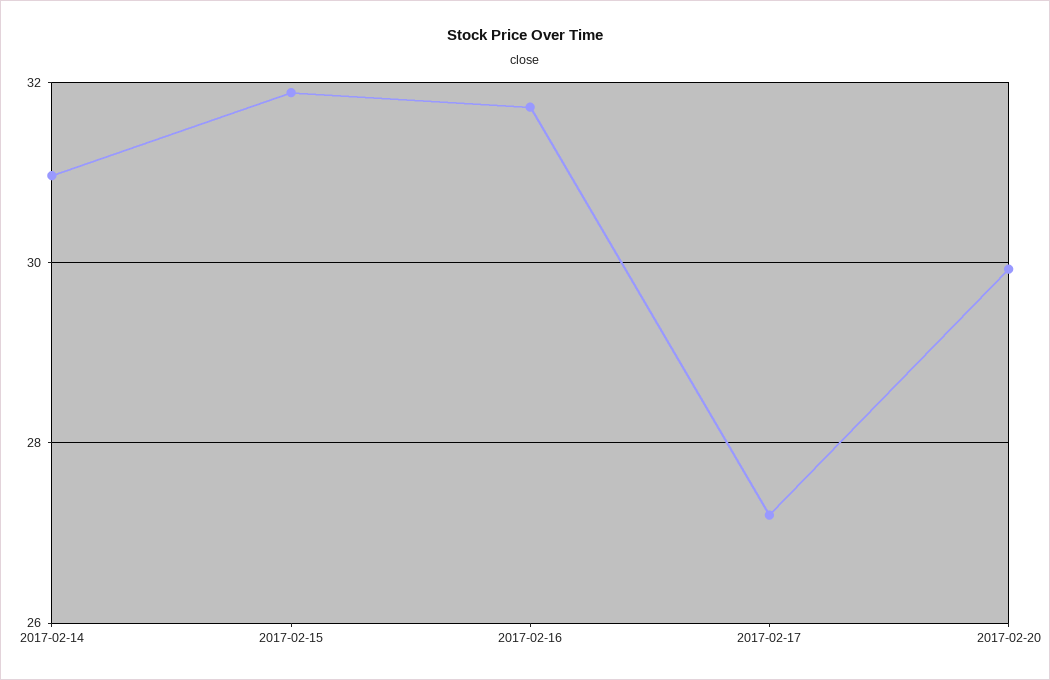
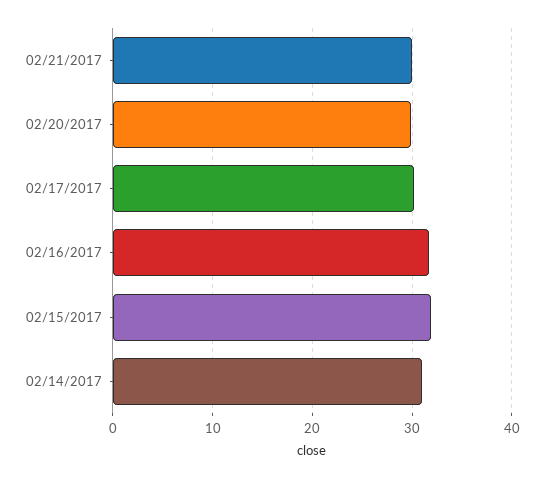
2017-02-17: 27.2 -> 30
02/21/2017: none -> 30

